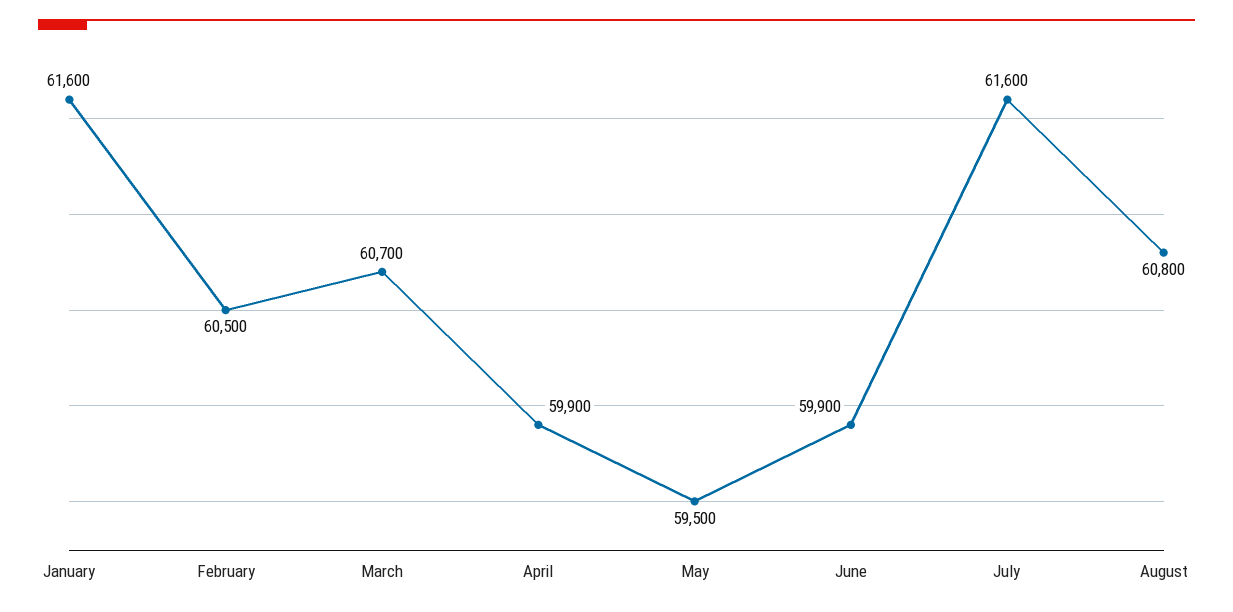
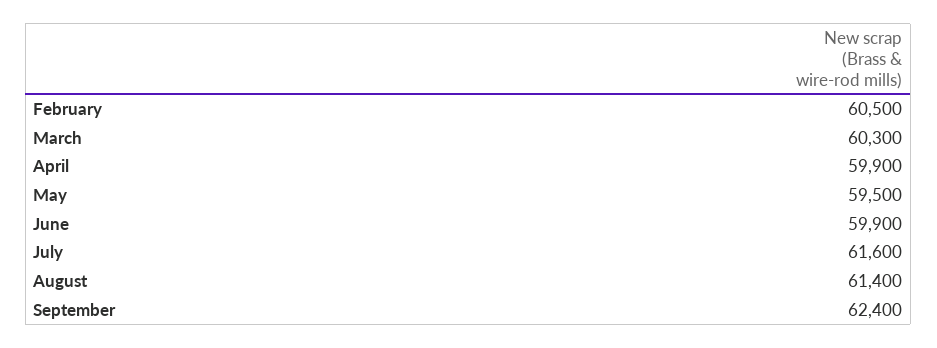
January: 61600 -> none
March: 60700 -> 60300
August: 60800 -> 61400
September: none -> 62400

